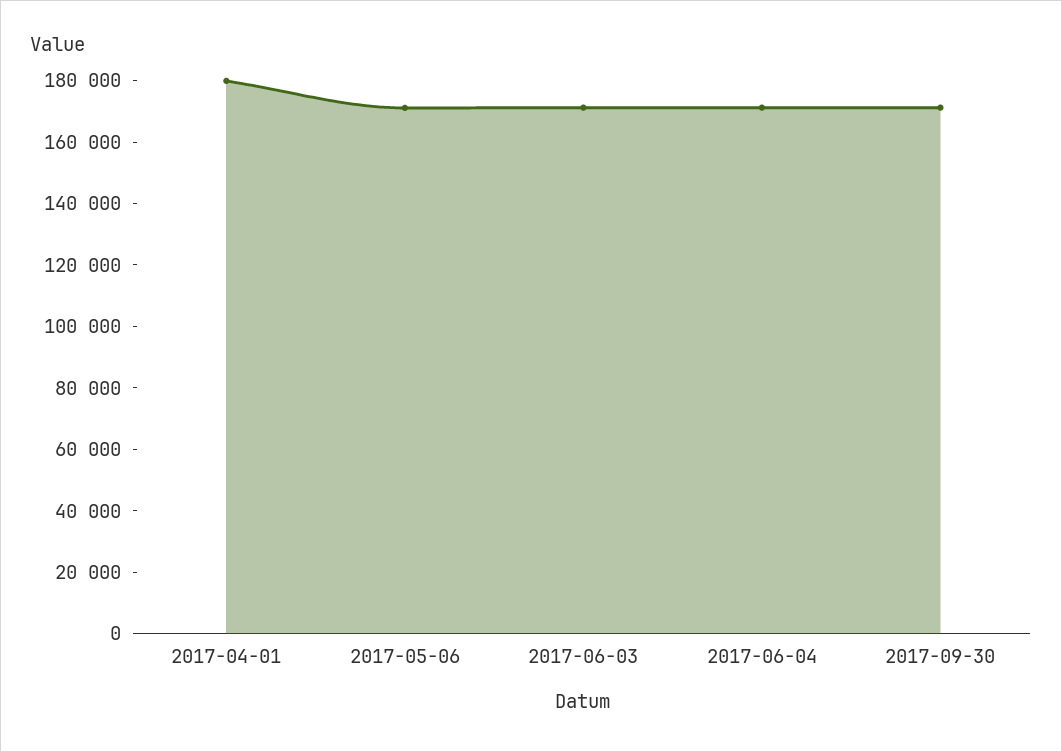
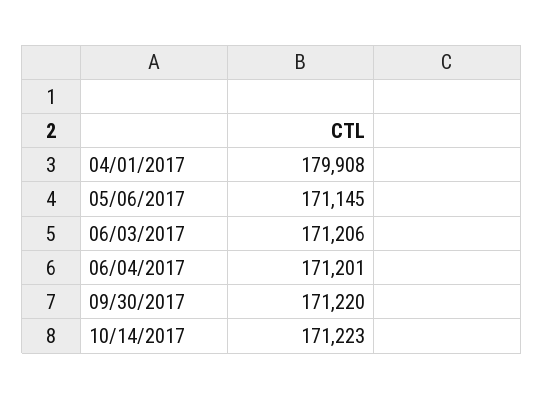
10/14/2017: none -> 171223

